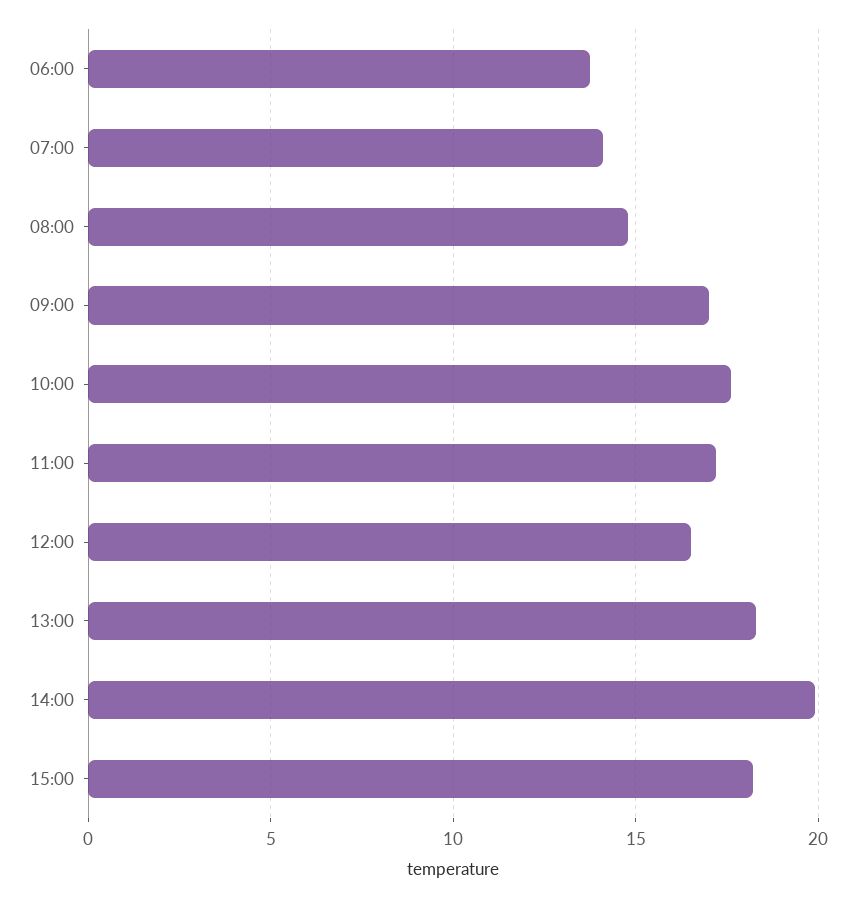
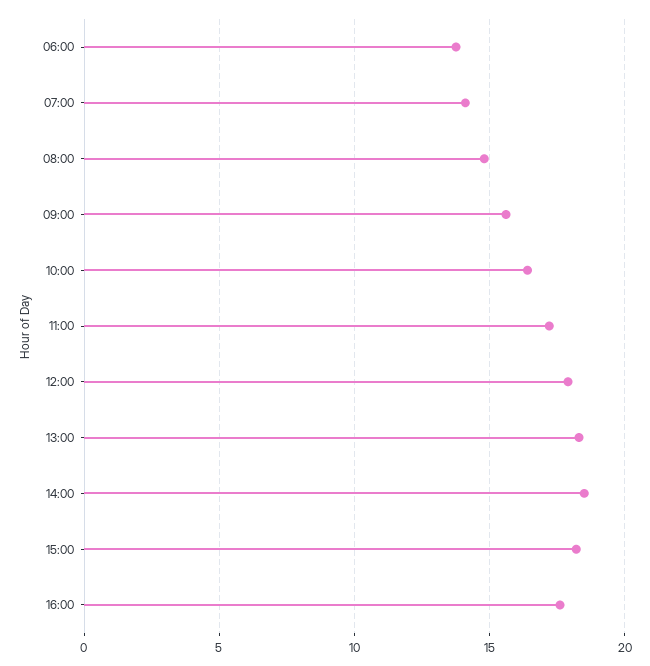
09:00: 17 -> 15.5
10:00: 17.5 -> 16.5
12:00: 16.5 -> 18
14:00: 20 -> 18.5
16:00: none -> 17.5

